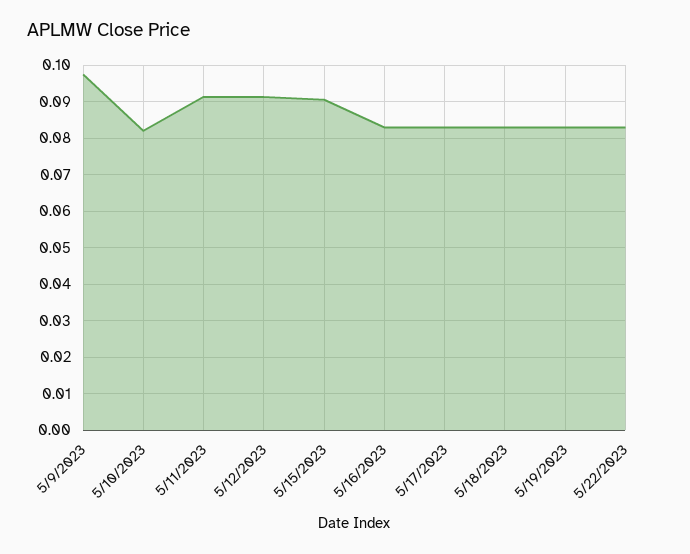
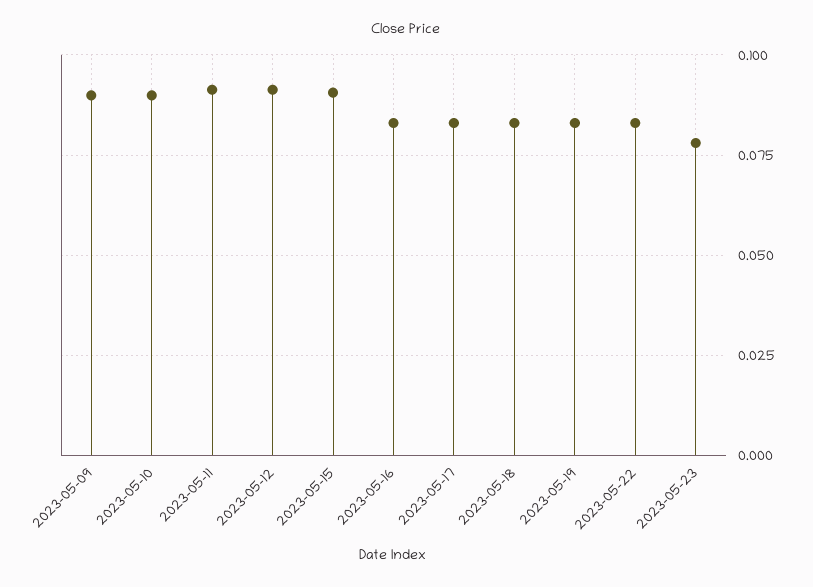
5/9/2023: 0.098 -> 0.09
5/10/2023: 0.082 -> 0.09
2023-05-23: none -> 0.0775

